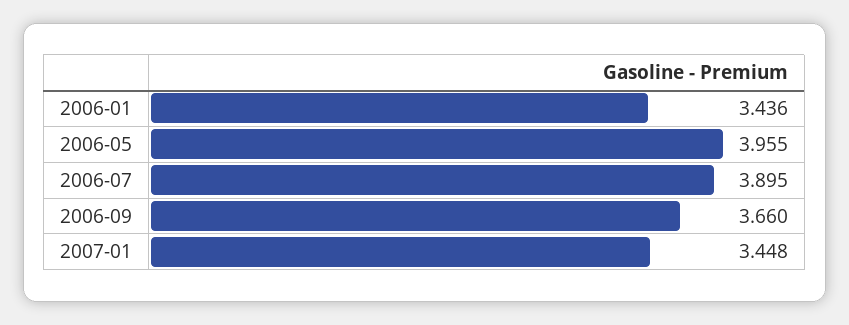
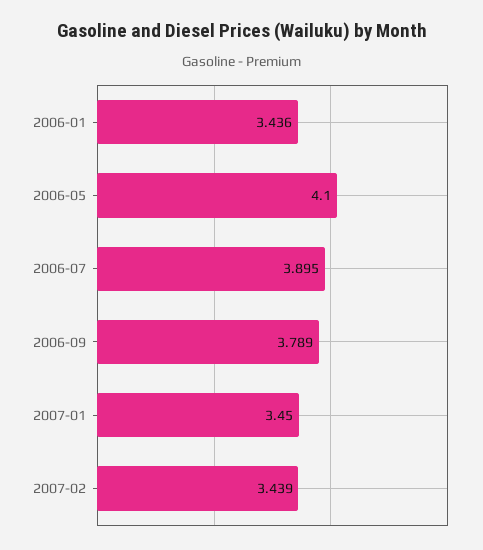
2006-05: 3.955 -> 4.1
2006-09: 3.66 -> 3.789
2007-01: 3.448 -> 3.45
2007-02: none -> 3.439

